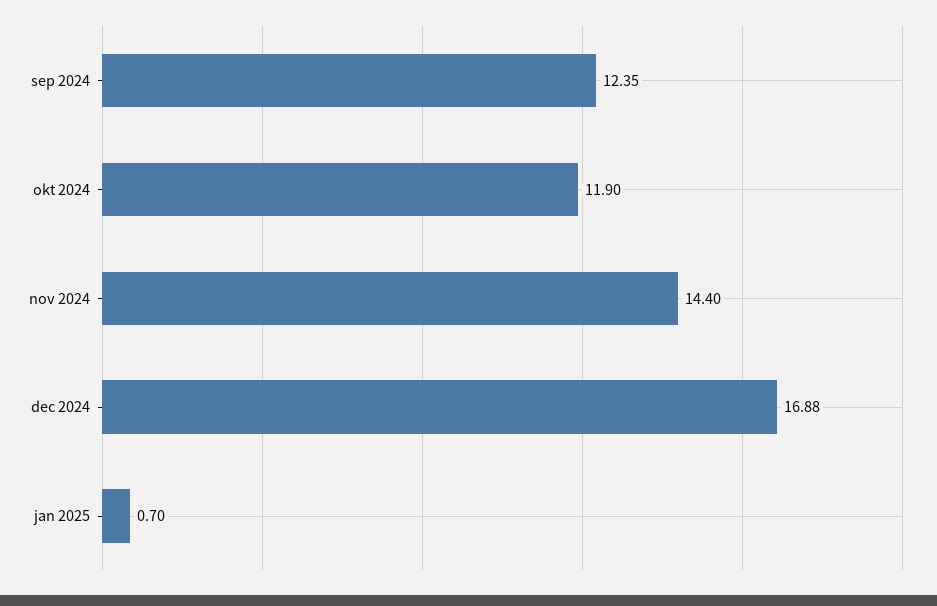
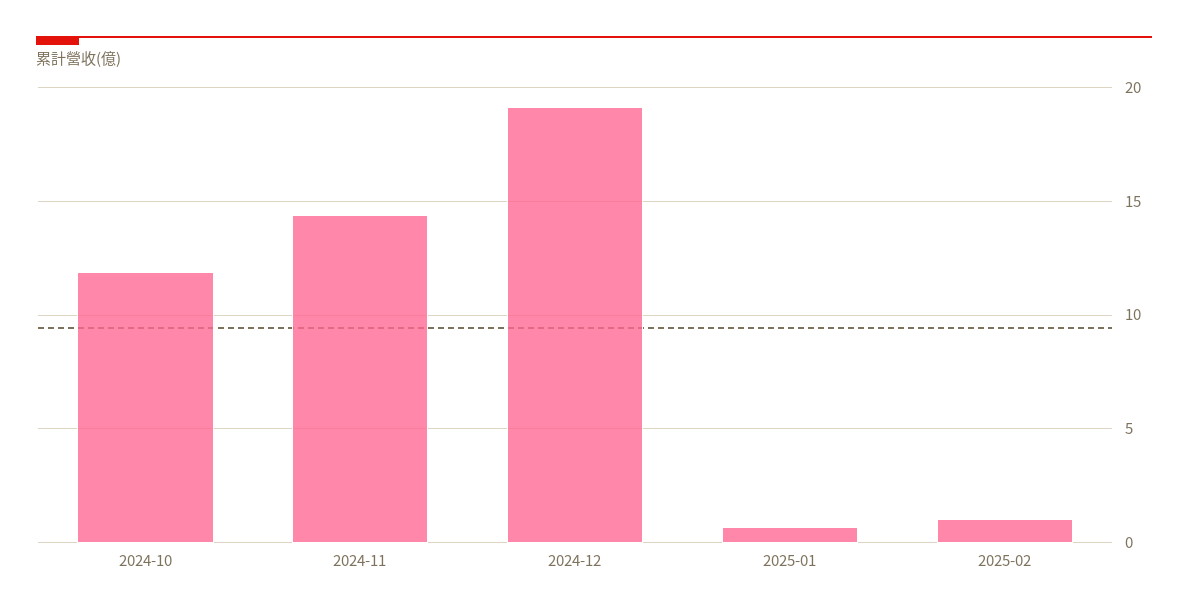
sep 2024: 12.35 -> none
dec 2024: 16.88 -> 19
2025-02: none -> 1

